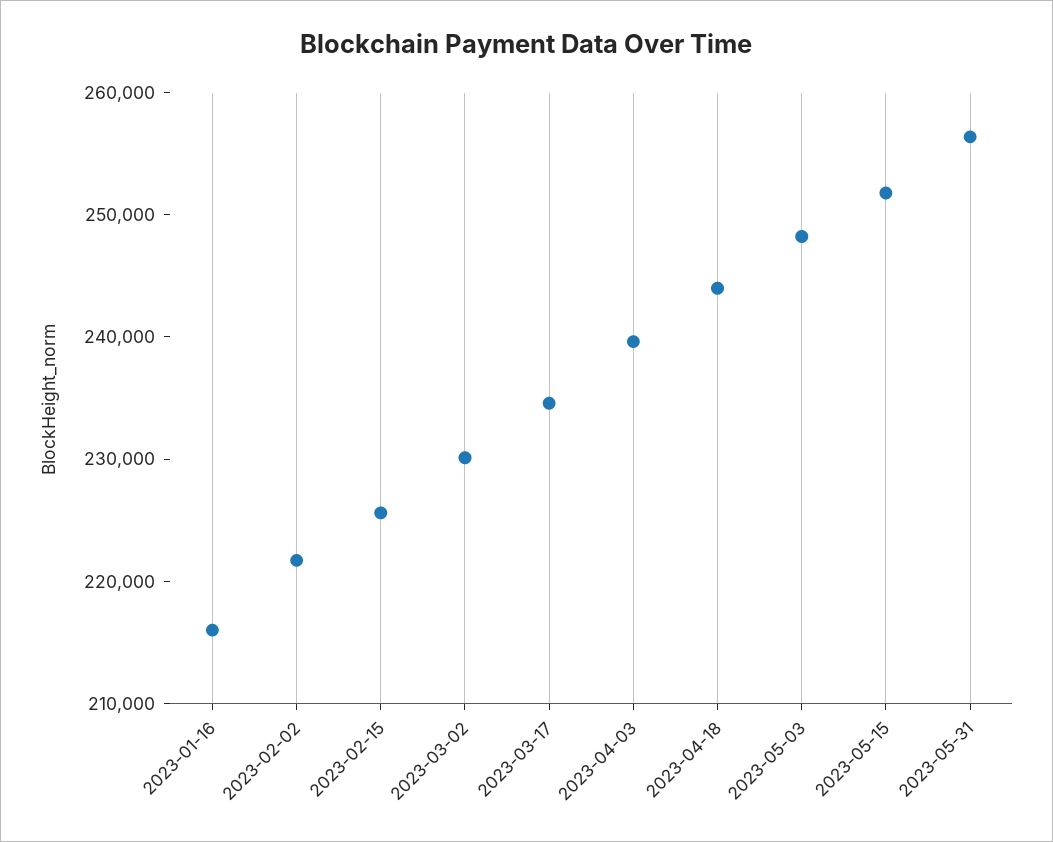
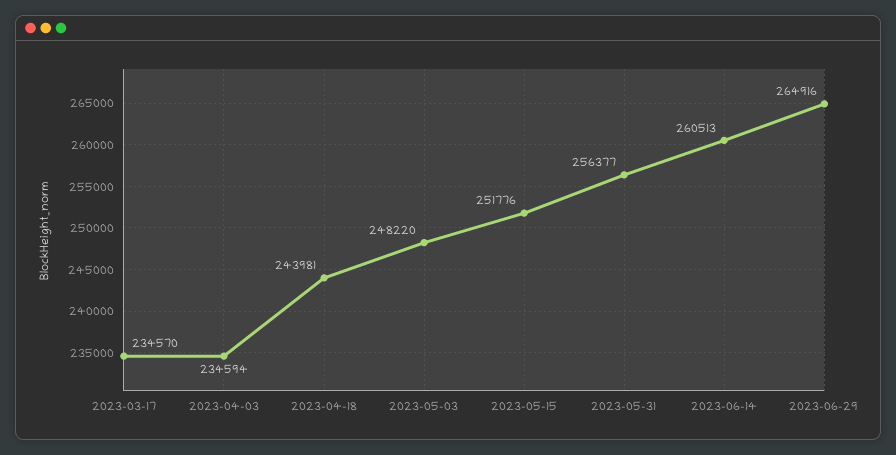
2023-01-16: 216000 -> none
2023-02-02: 222000 -> none
2023-02-15: 226000 -> none
2023-03-02: 230000 -> none
2023-04-03: 240000 -> 234594
2023-06-14: none -> 260513
2023-06-29: none -> 264916

